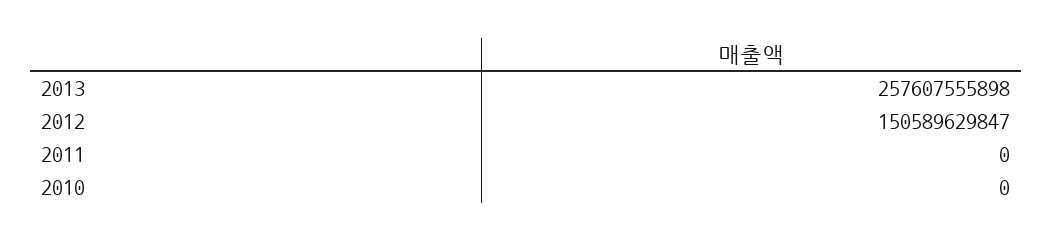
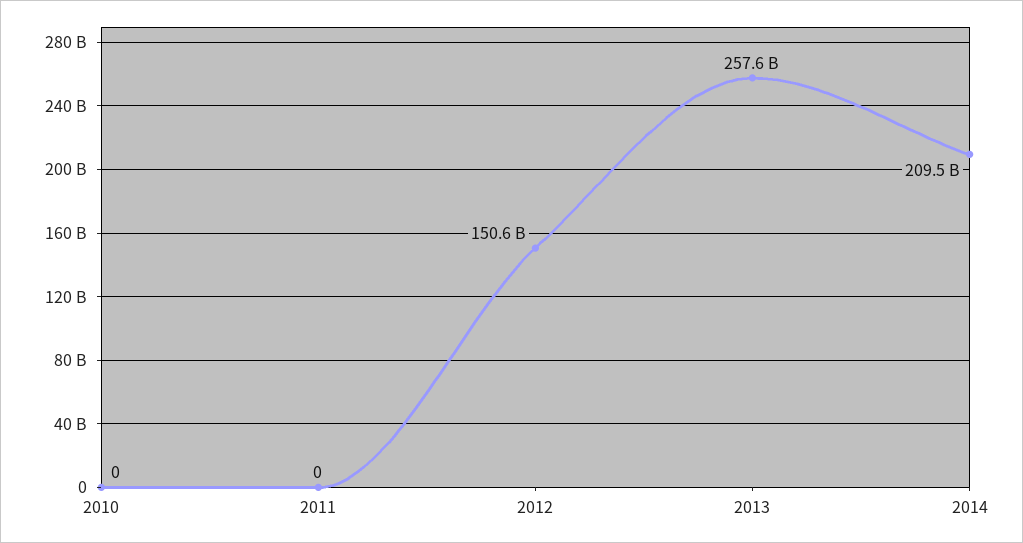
2014: none -> 209500000000

